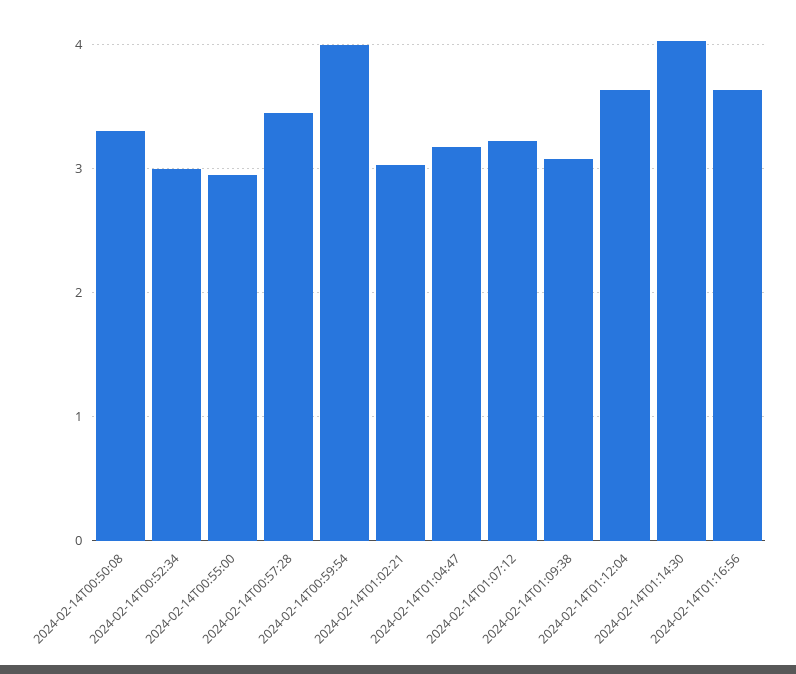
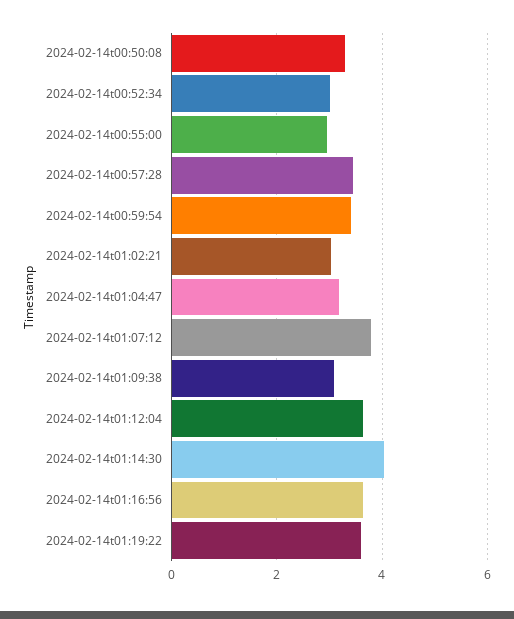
2024-02-14T00:59:54: 4 -> 3.4
2024-02-14T01:07:12: 3.2 -> 3.8
2024-02-14t01:19:22: none -> 3.6

